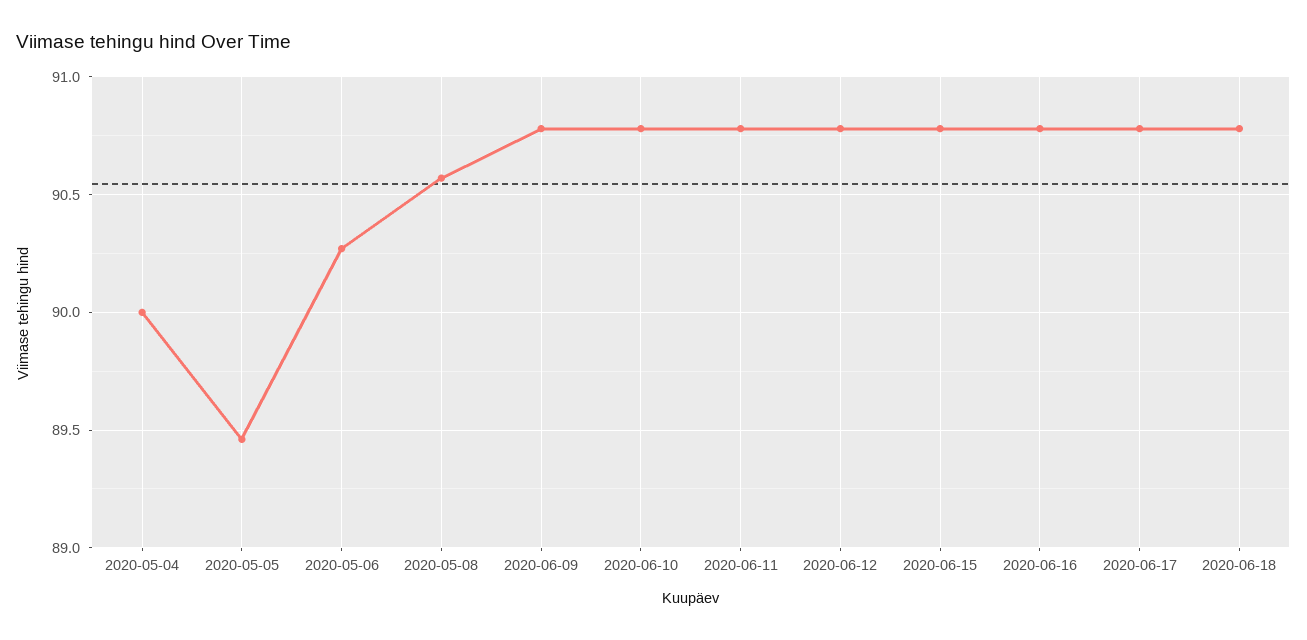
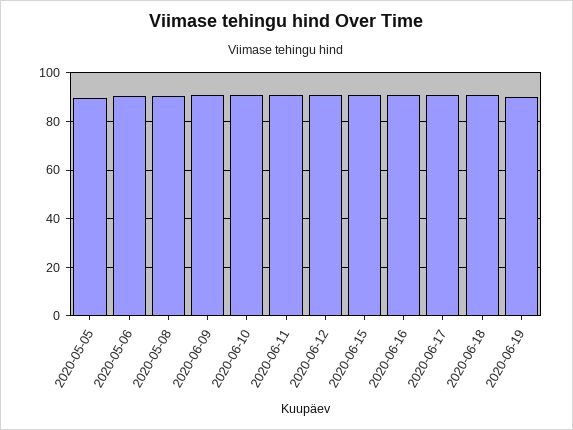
2020-05-04: 90 -> none
2020-06-19: none -> 90

